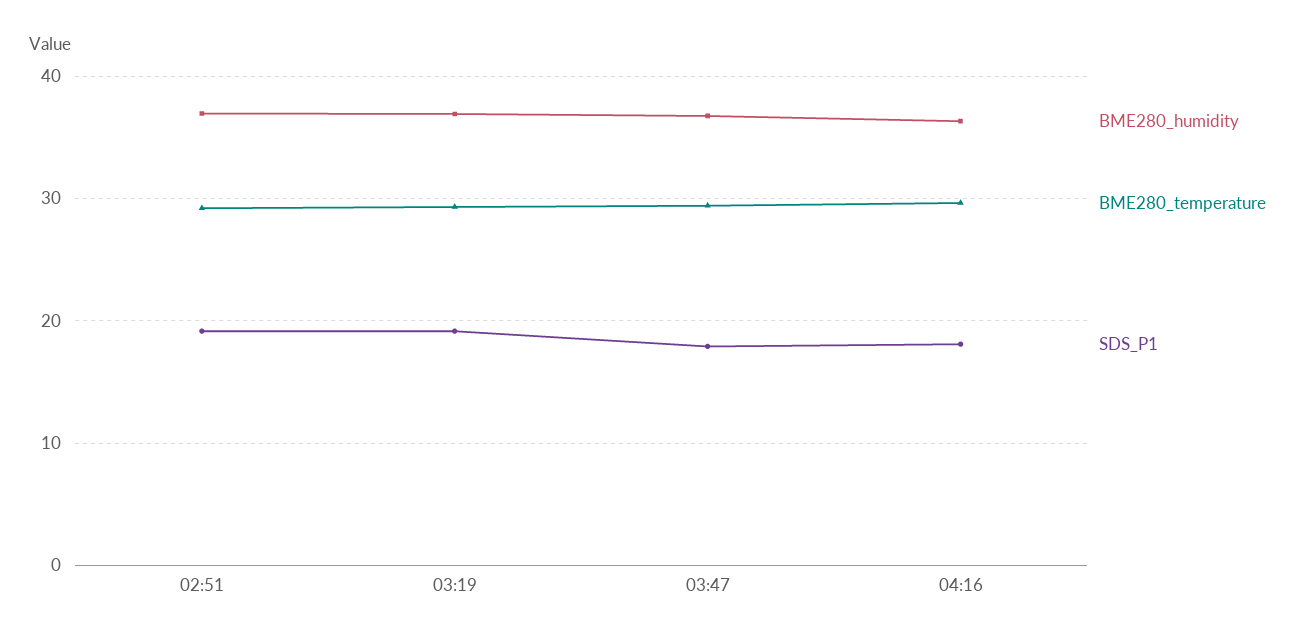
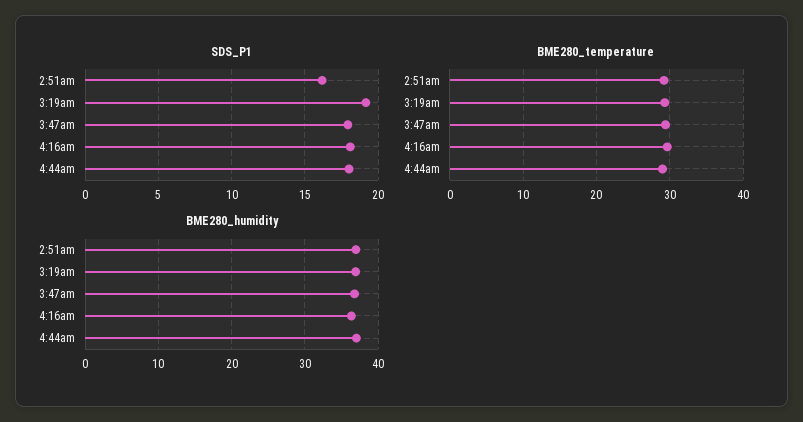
SDS_P1, 02:51: 19 -> 16
SDS_P1, 4:44am: none -> 18
BME280_temperature, 4:44am: none -> 29
BME280_humidity, 4:44am: none -> 37

